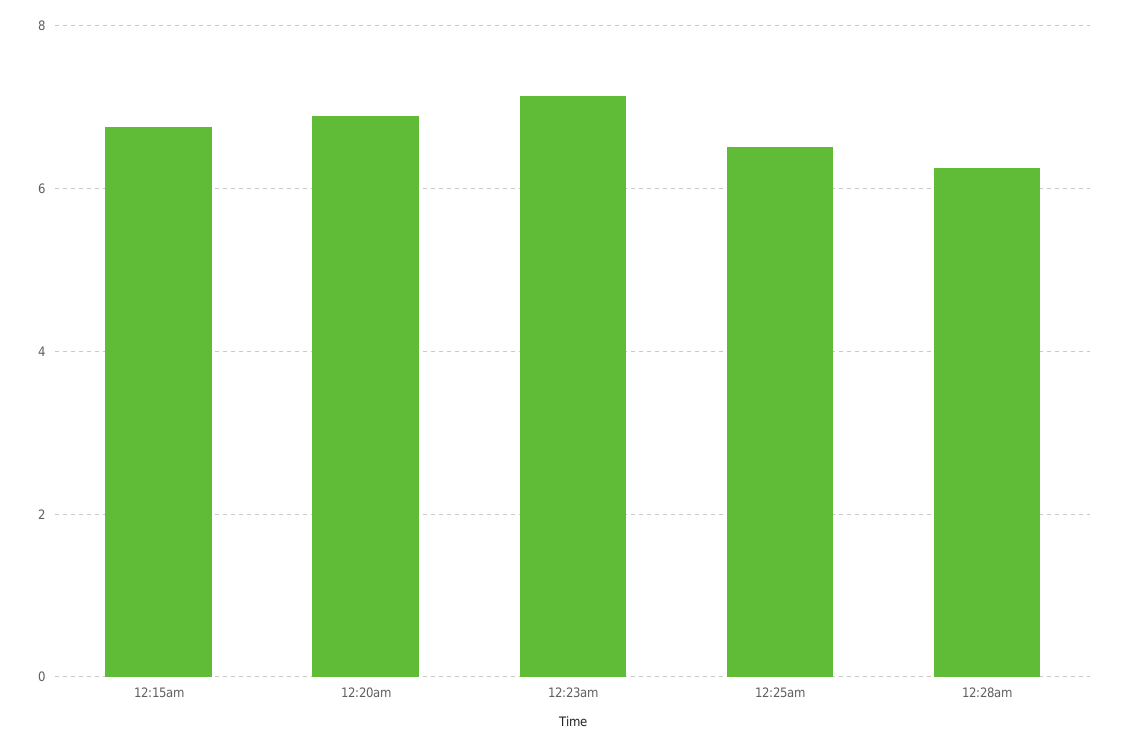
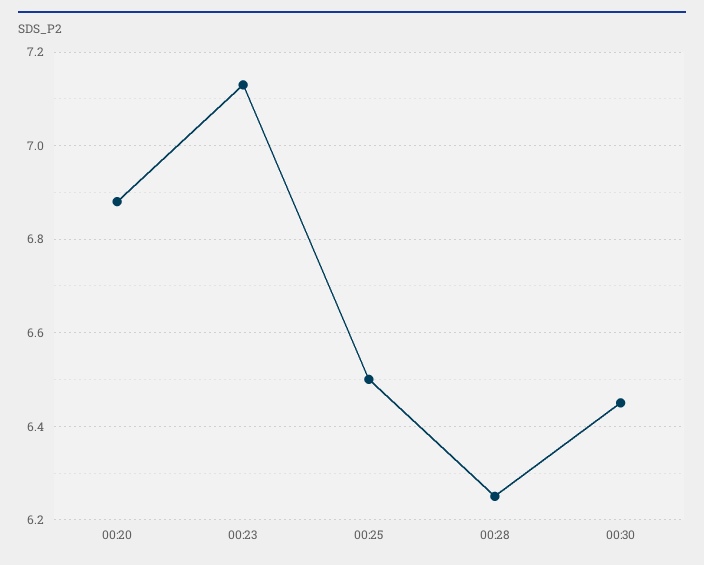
12:15am: 6.8 -> none
00:30: none -> 6.45

